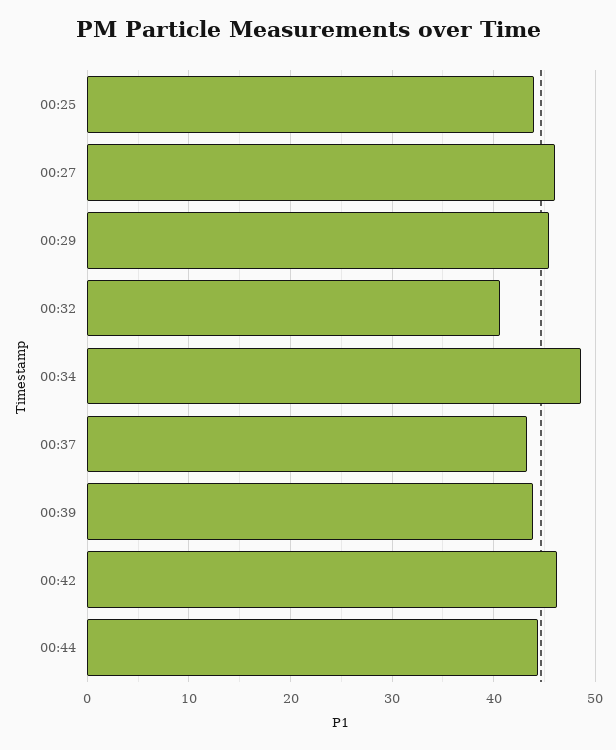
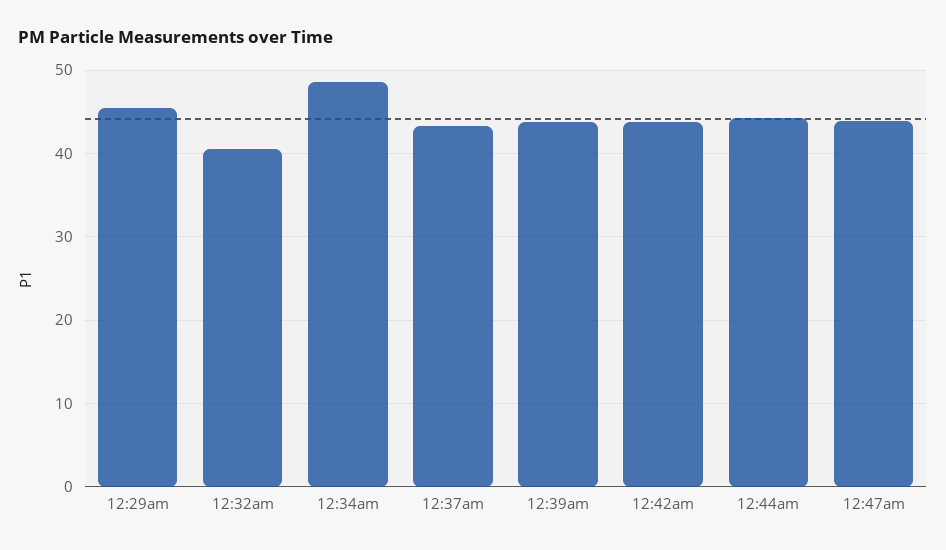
00:25: 44 -> none
00:27: 46 -> none
00:42: 46 -> 44
12:47am: none -> 44

